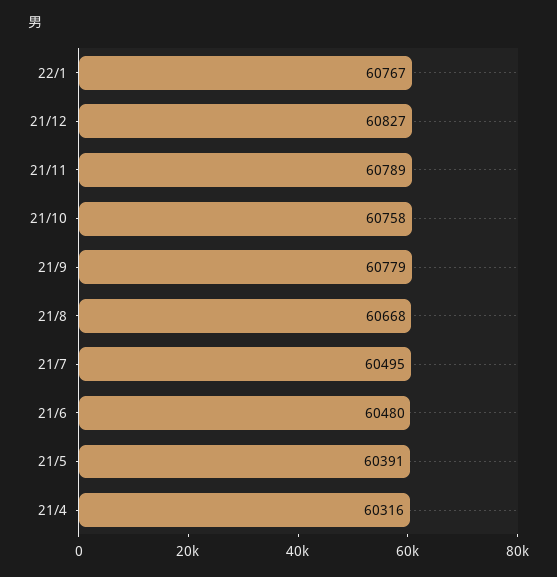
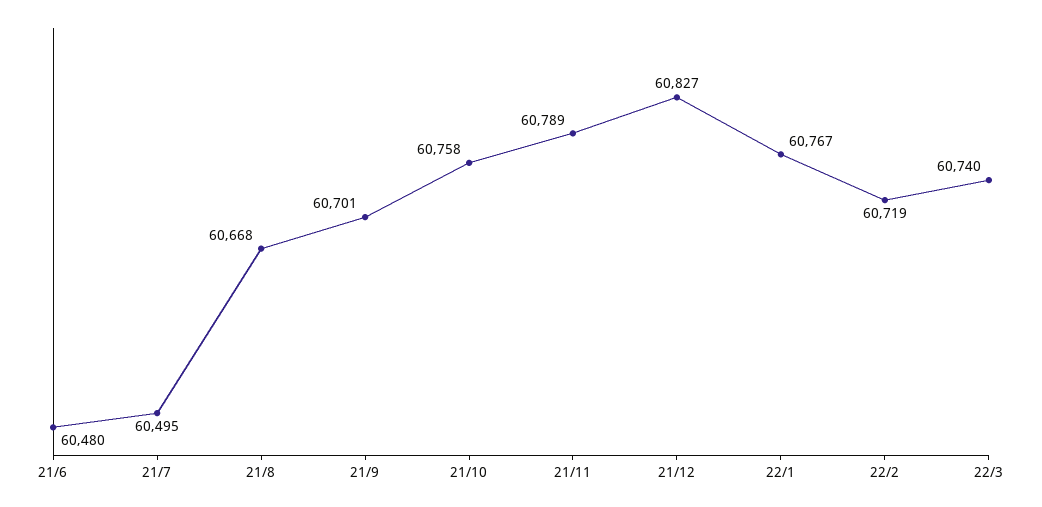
21/9: 60779 -> 60701
21/5: 60391 -> none
21/4: 60316 -> none
22/2: none -> 60719
22/3: none -> 60740

